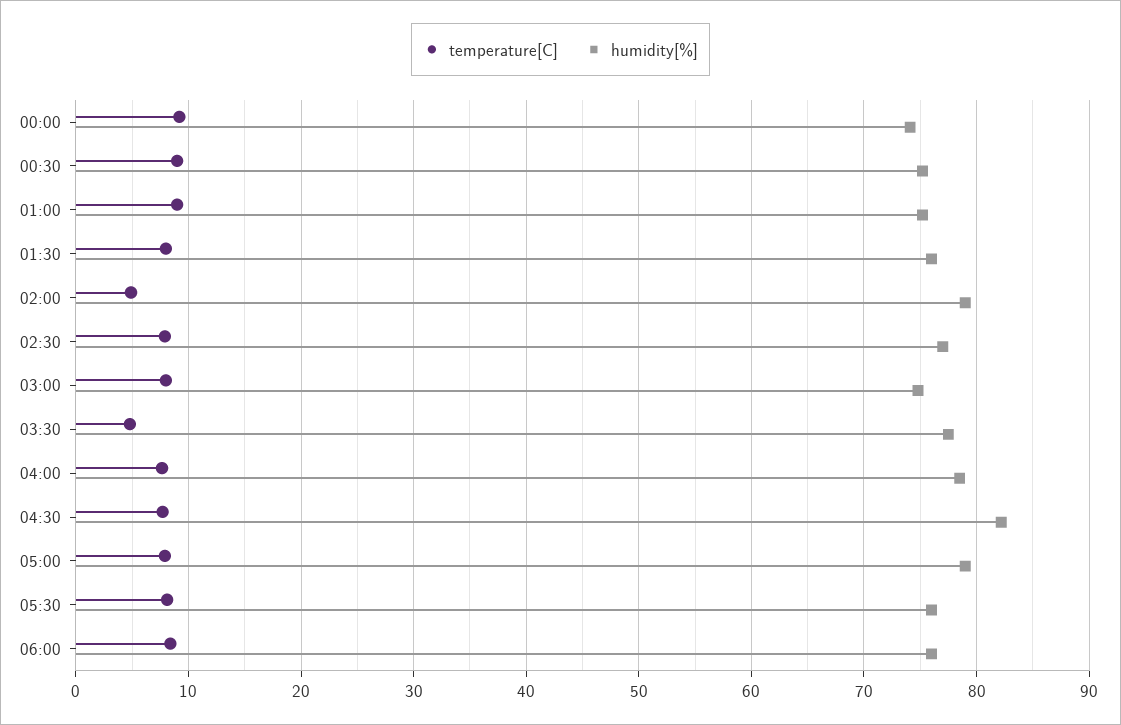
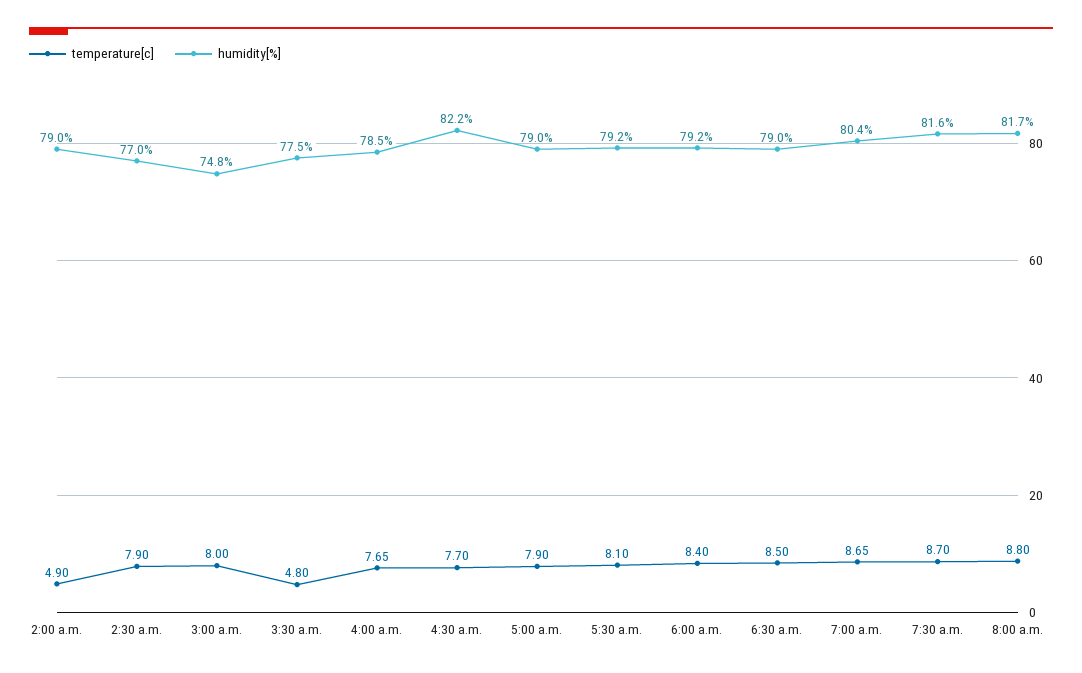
temperature[C], 00:00: 9 -> none
humidity[%], 00:00: 74 -> none
temperature[C], 00:30: 9 -> none
humidity[%], 00:30: 75 -> none
temperature[C], 01:00: 9 -> none
humidity[%], 01:00: 75 -> none
temperature[C], 01:30: 8 -> none
humidity[%], 01:30: 76 -> none
humidity[%], 05:30: 76 -> 79.2
humidity[%], 06:00: 76 -> 79.2
temperature[C], 6:30 a.m.: none -> 8.5
humidity[%], 6:30 a.m.: none -> 79
temperature[C], 7:00 a.m.: none -> 8.65
humidity[%], 7:00 a.m.: none -> 80.4
temperature[C], 7:30 a.m.: none -> 8.7
humidity[%], 7:30 a.m.: none -> 81.6
temperature[C], 8:00 a.m.: none -> 8.8
humidity[%], 8:00 a.m.: none -> 81.7

